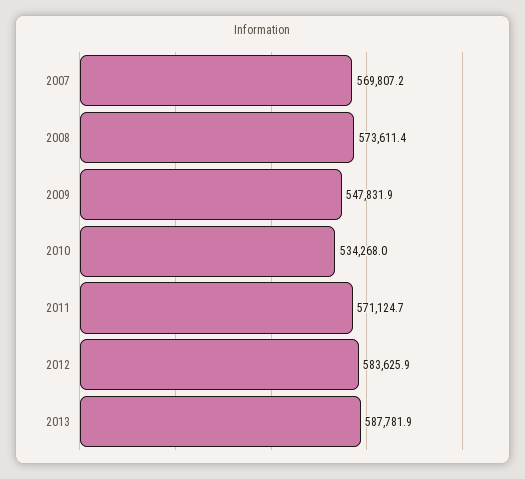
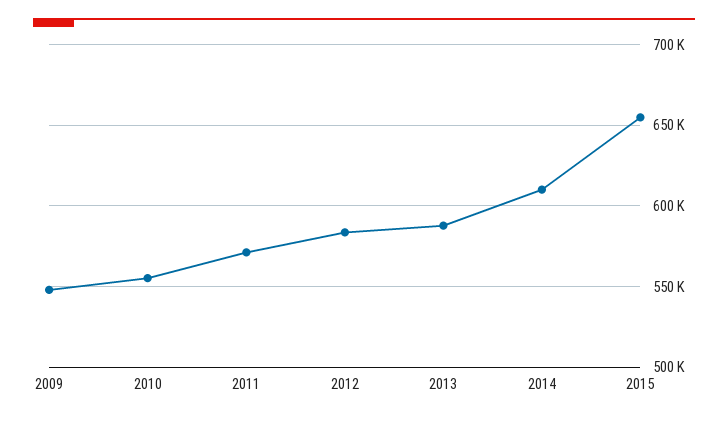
2007: 569807.2 -> none
2008: 573611.4 -> none
2010: 534268 -> 555000
2014: none -> 610000
2015: none -> 655000

